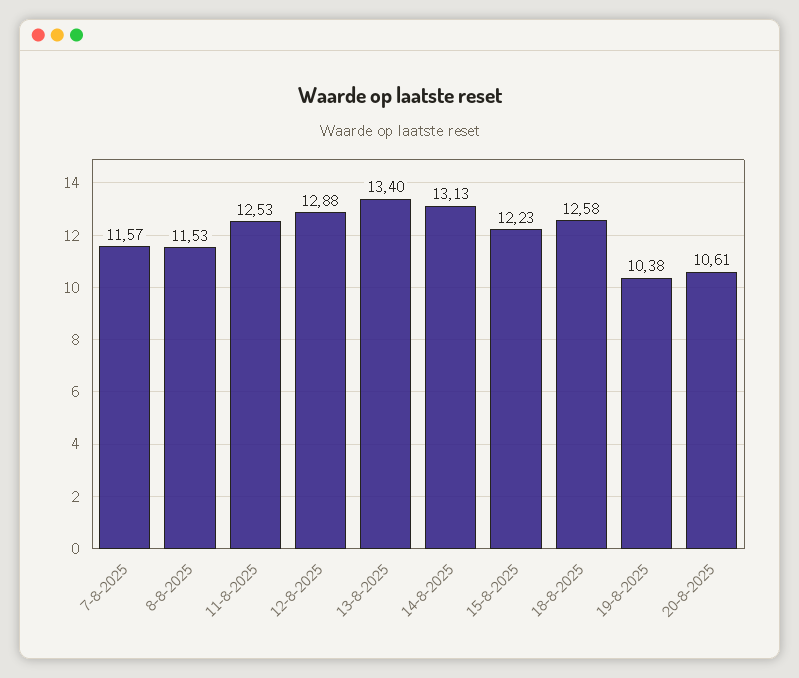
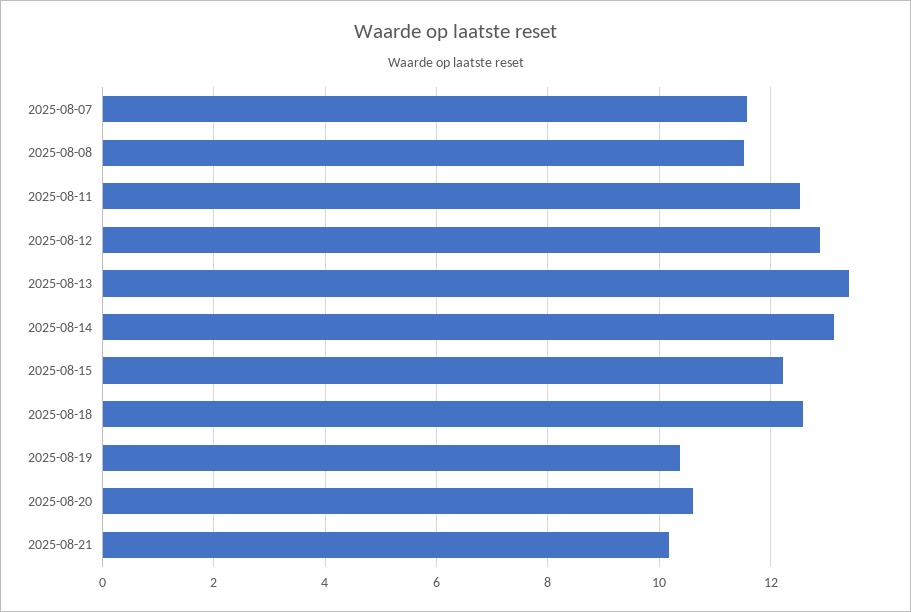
2025-08-21: none -> 10.2

